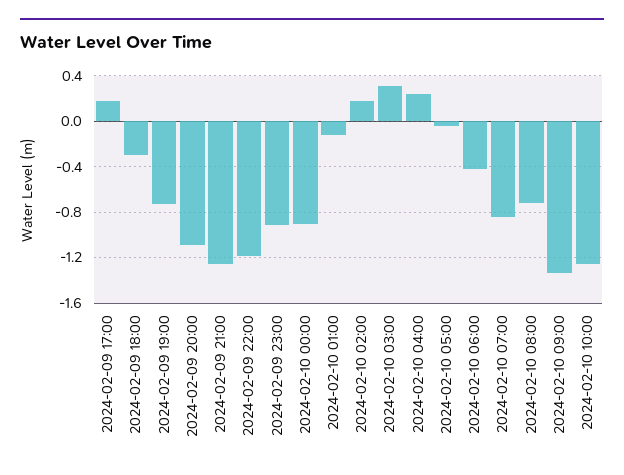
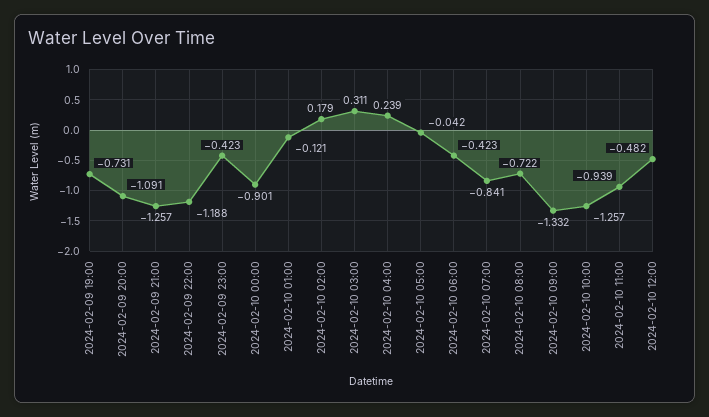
2024-02-09 17:00: 0.2 -> none
2024-02-09 18:00: -0.3 -> none
2024-02-09 23:00: -0.9 -> -0.423
2024-02-10 11:00: none -> -0.939
2024-02-10 12:00: none -> -0.482

